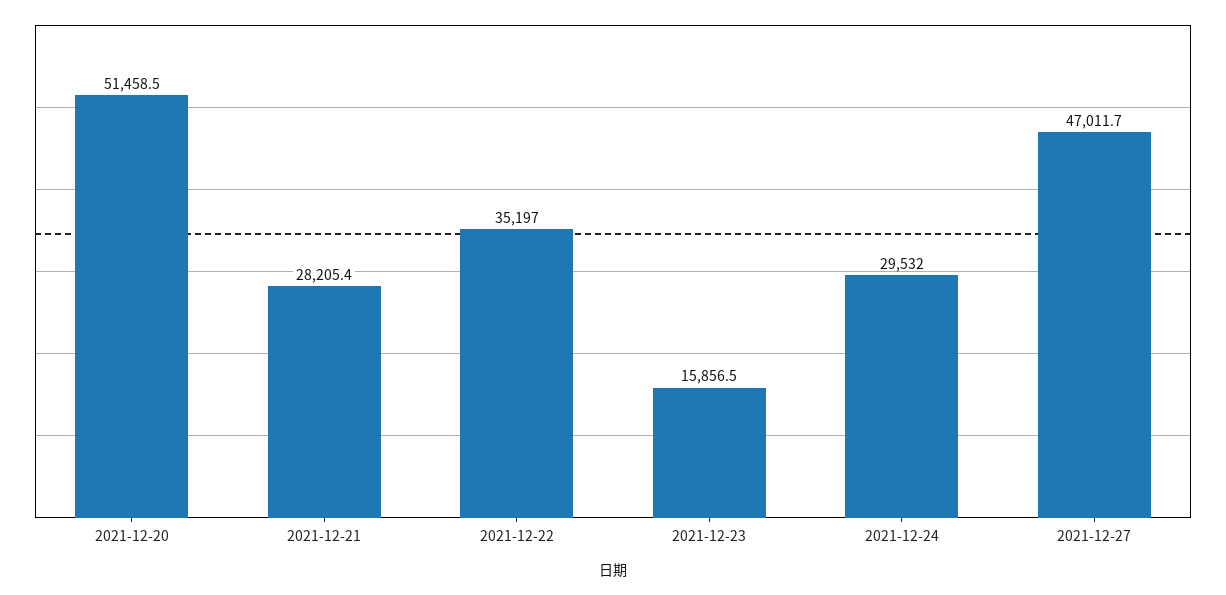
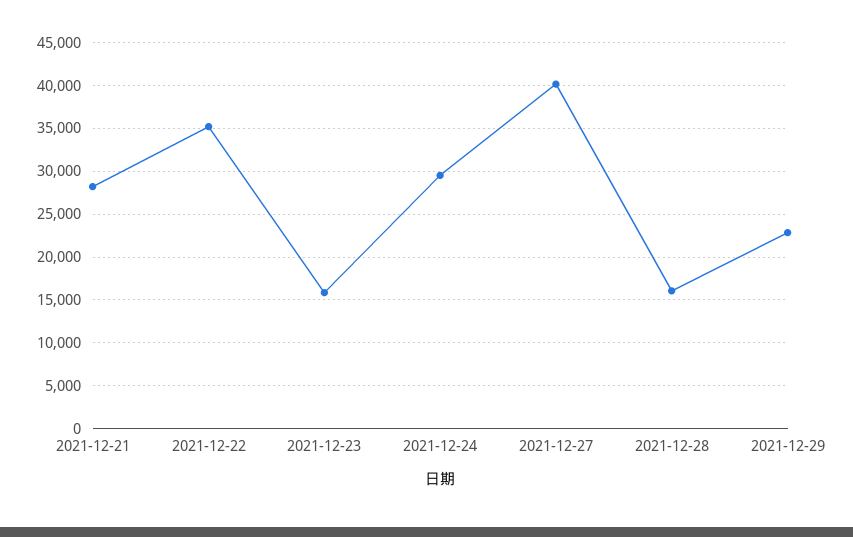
2021-12-20: 51458.5 -> none
2021-12-27: 47011.7 -> 40000
2021-12-28: none -> 16000
2021-12-29: none -> 23000

